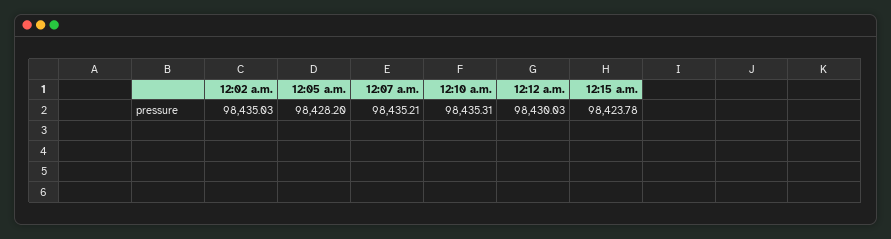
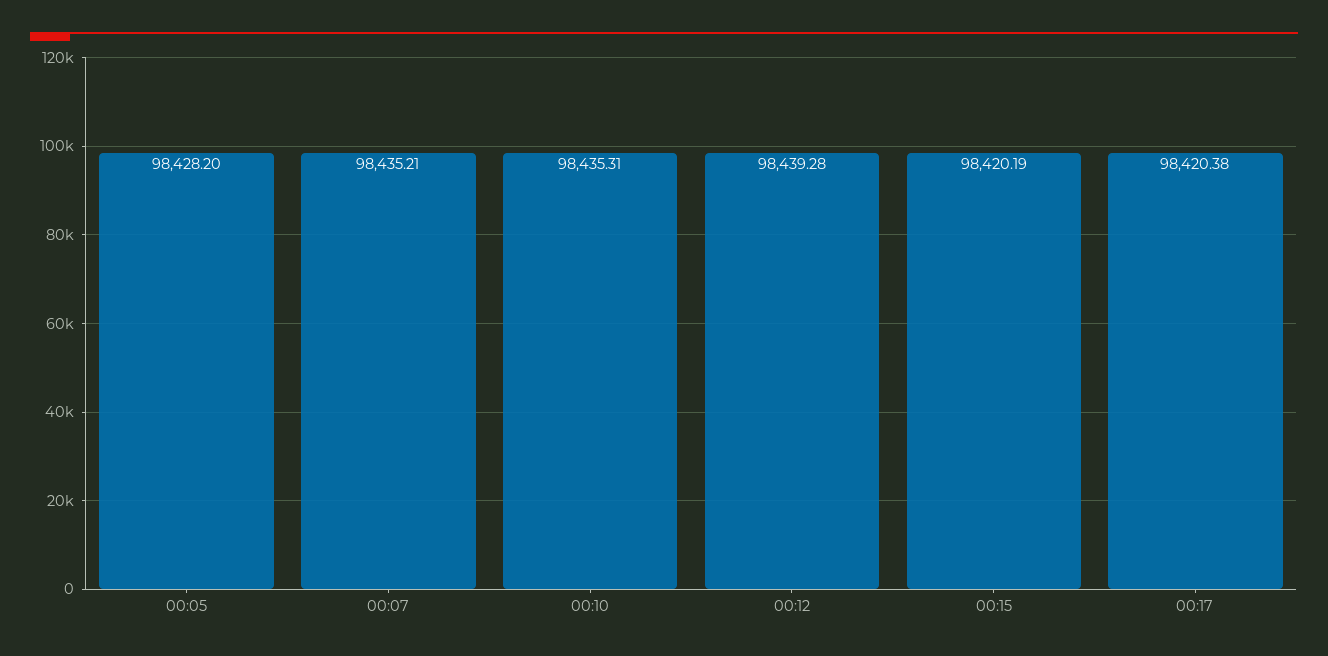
12:02 a.m.: 98435.03 -> none
12:12 a.m.: 98430.03 -> 98439.28
12:15 a.m.: 98423.78 -> 98420.19
00:17: none -> 98420.38

